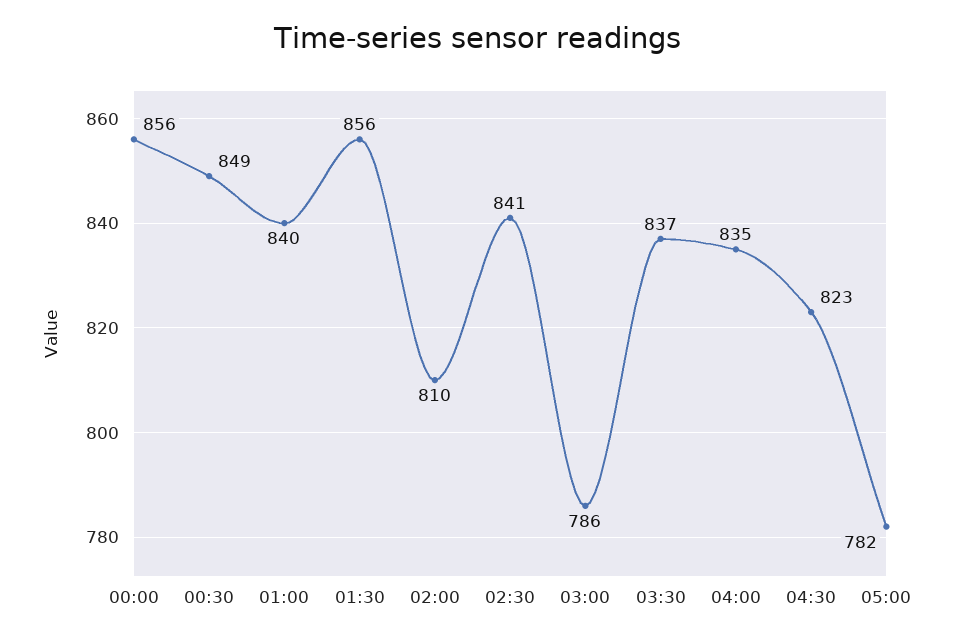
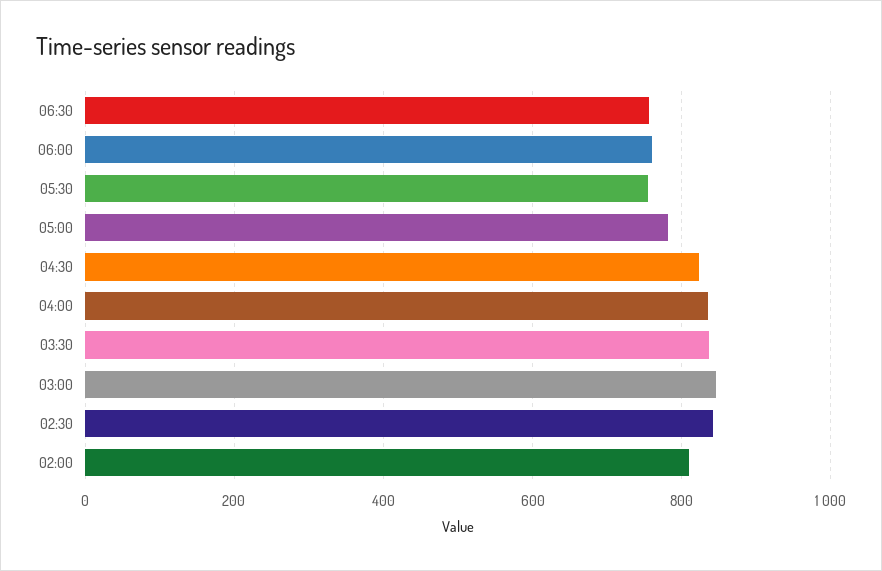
00:00: 856 -> none
00:30: 849 -> none
01:00: 840 -> none
01:30: 856 -> none
03:00: 786 -> 840
06:30: none -> 760
06:00: none -> 760
05:30: none -> 760

